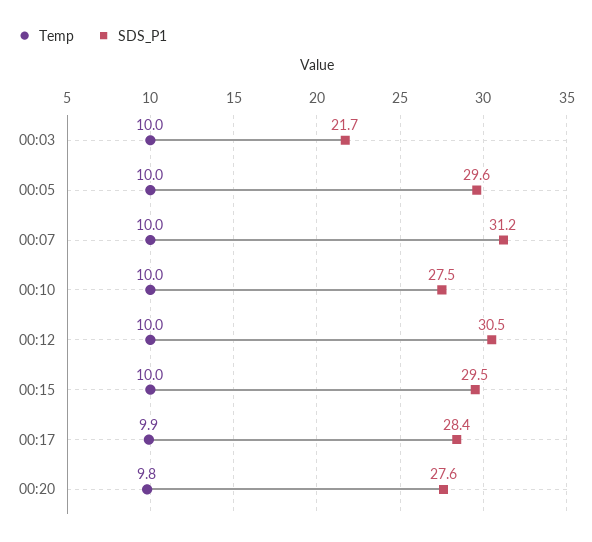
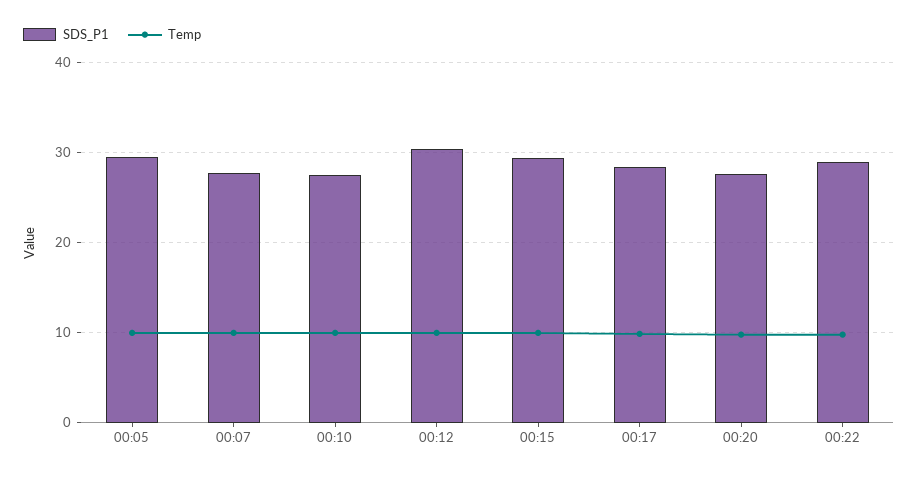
Temp, 00:03: 10 -> none
SDS_P1, 00:03: 21.7 -> none
SDS_P1, 00:07: 31.2 -> 28
SDS_P1, 00:22: none -> 29
Temp, 00:22: none -> 10

